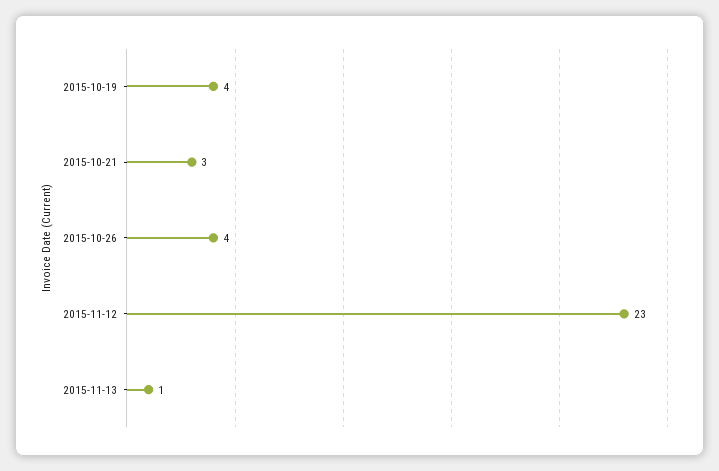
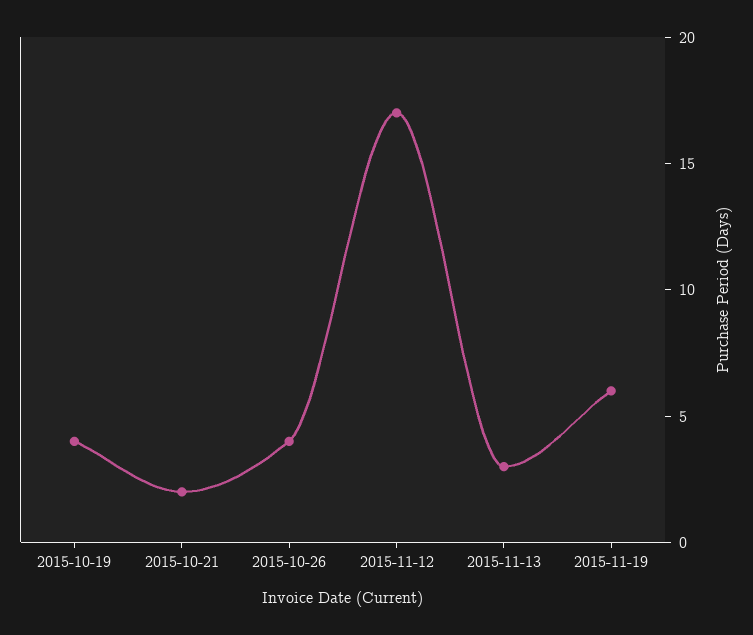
2015-10-21: 3 -> 2
2015-11-12: 23 -> 17
2015-11-13: 1 -> 3
2015-11-19: none -> 6

